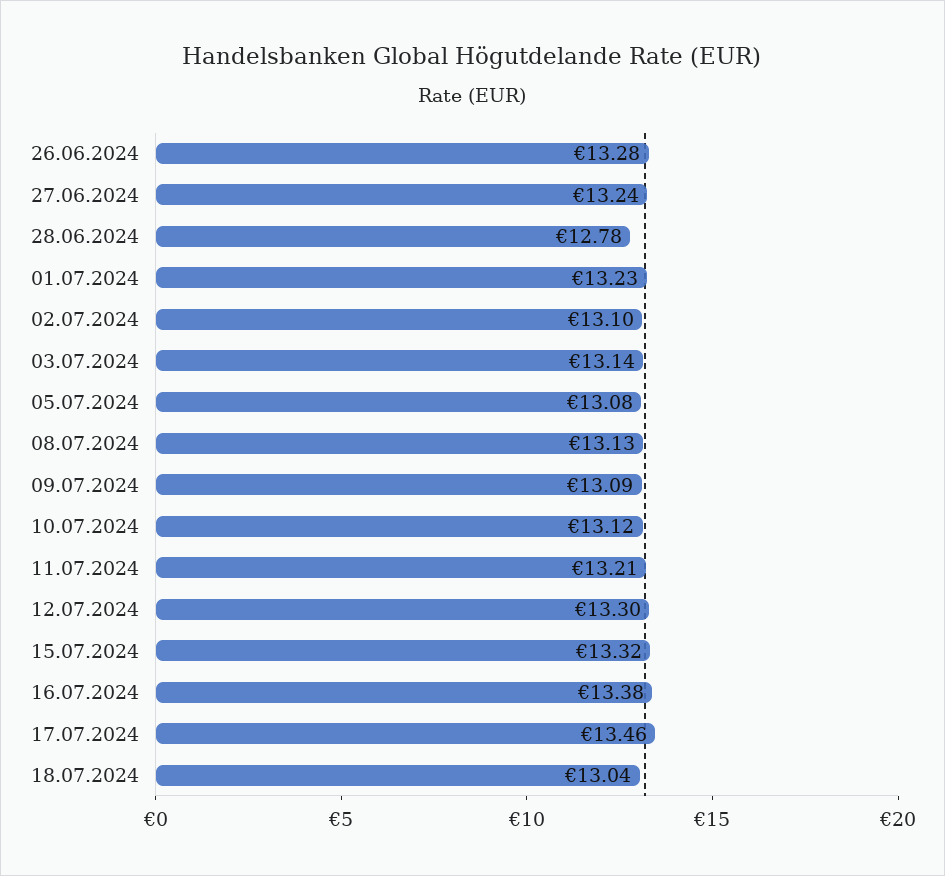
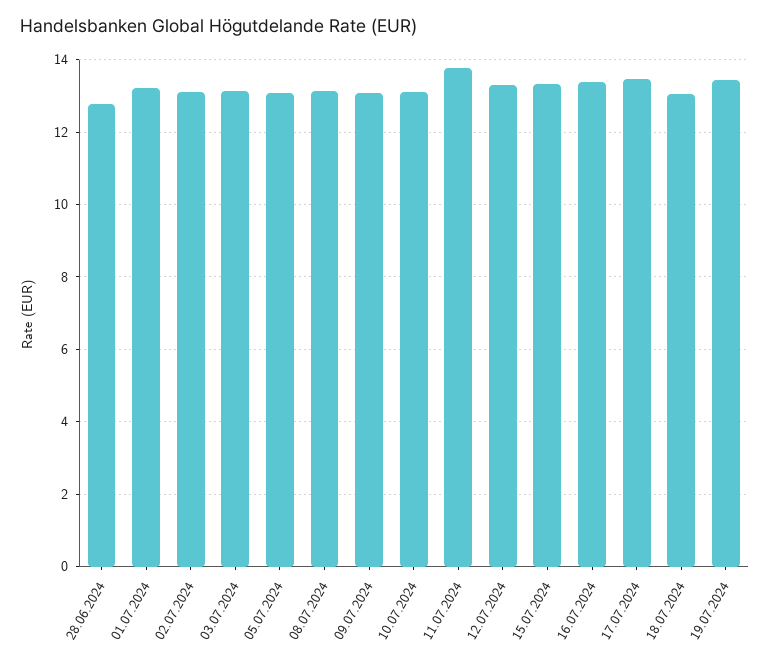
26.06.2024: 13.28 -> none
27.06.2024: 13.24 -> none
11.07.2024: 13.21 -> 13.8
19.07.2024: none -> 13.4

